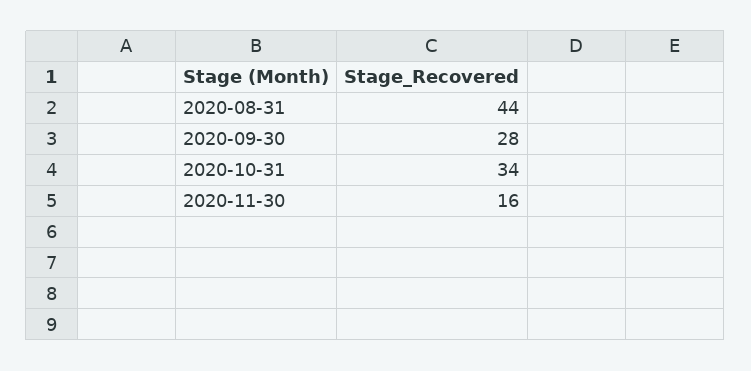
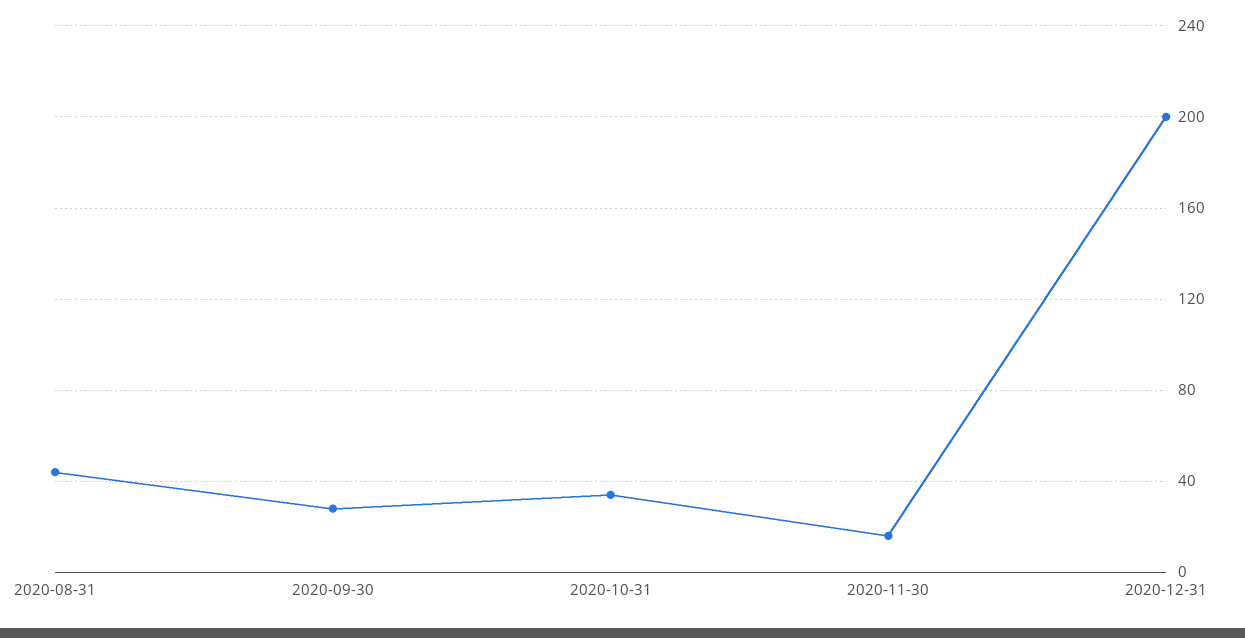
2020-12-31: none -> 200

